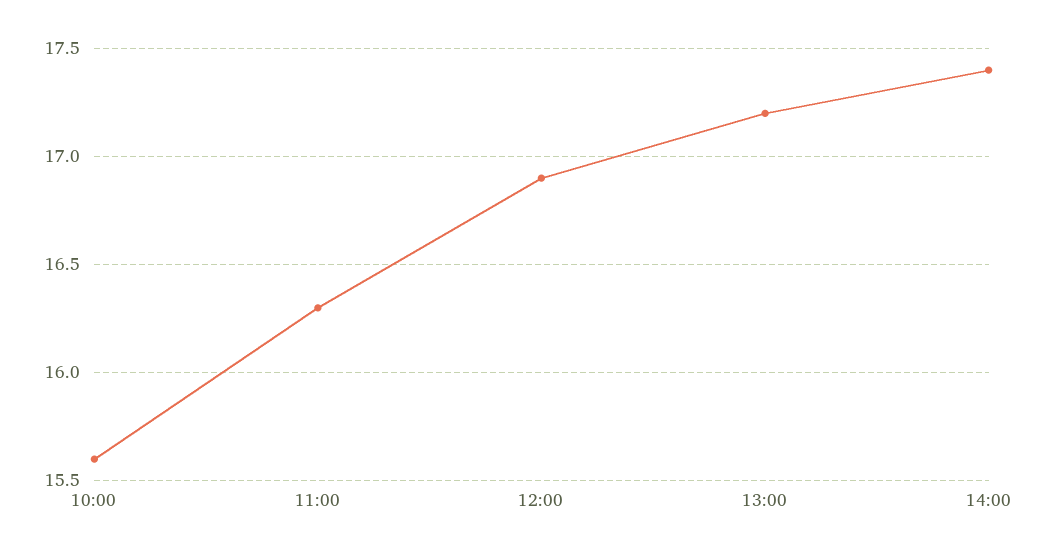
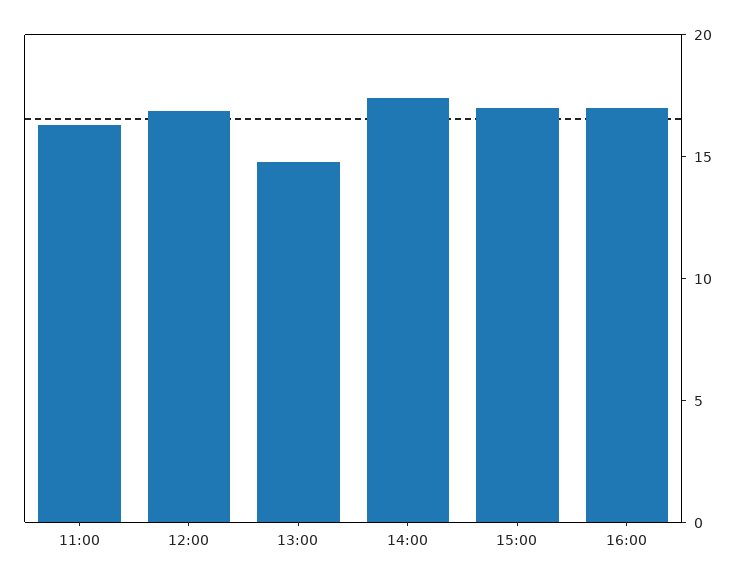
10:00: 15.6 -> none
13:00: 17.2 -> 15
15:00: none -> 17
16:00: none -> 17

